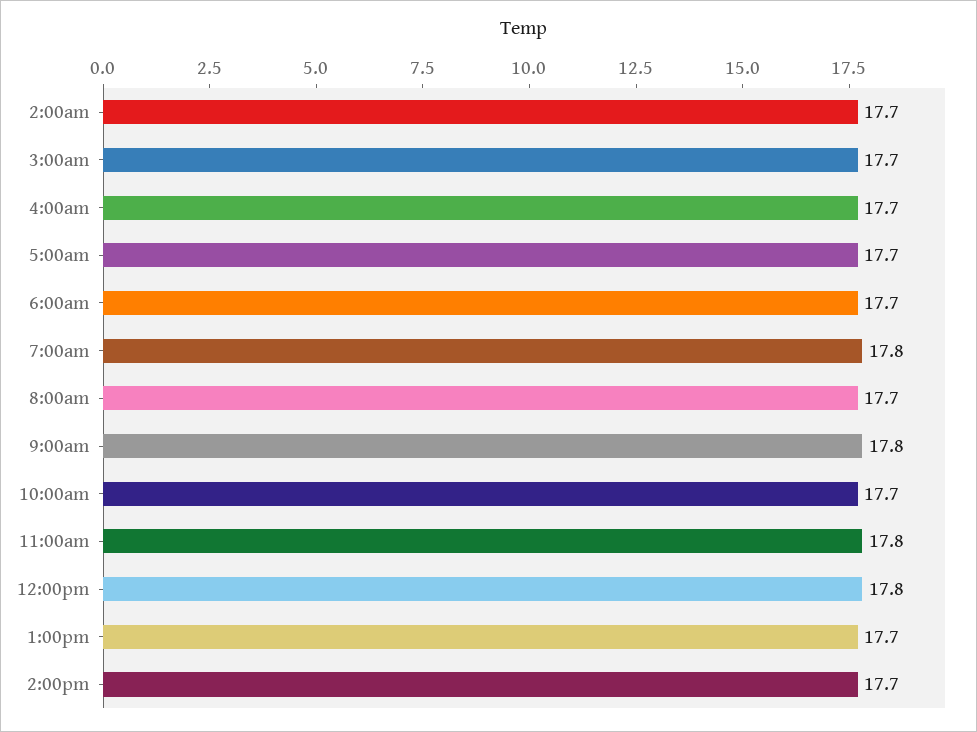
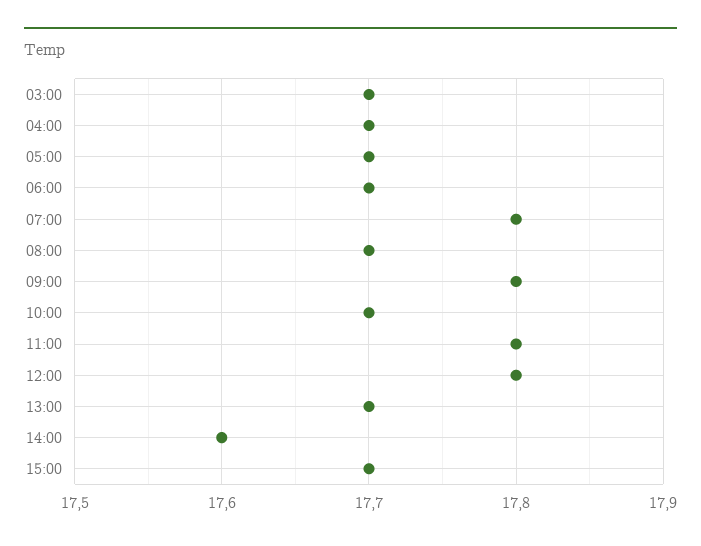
2:00am: 17.7 -> none
2:00pm: 17.7 -> 17.6
15:00: none -> 17.7

